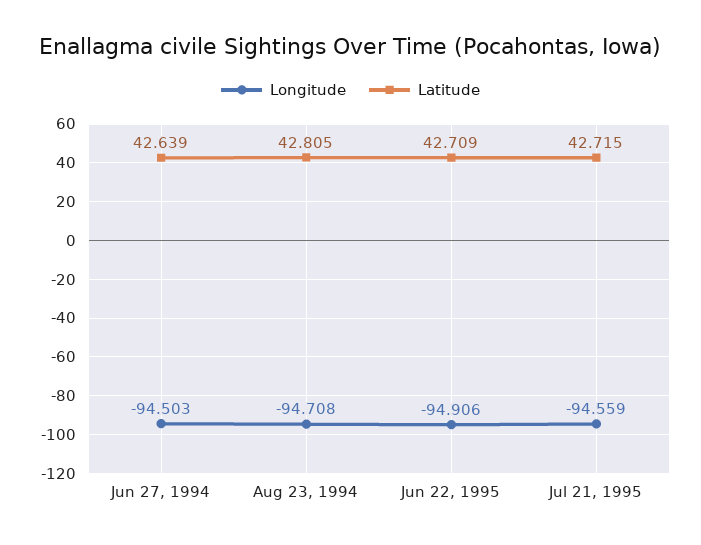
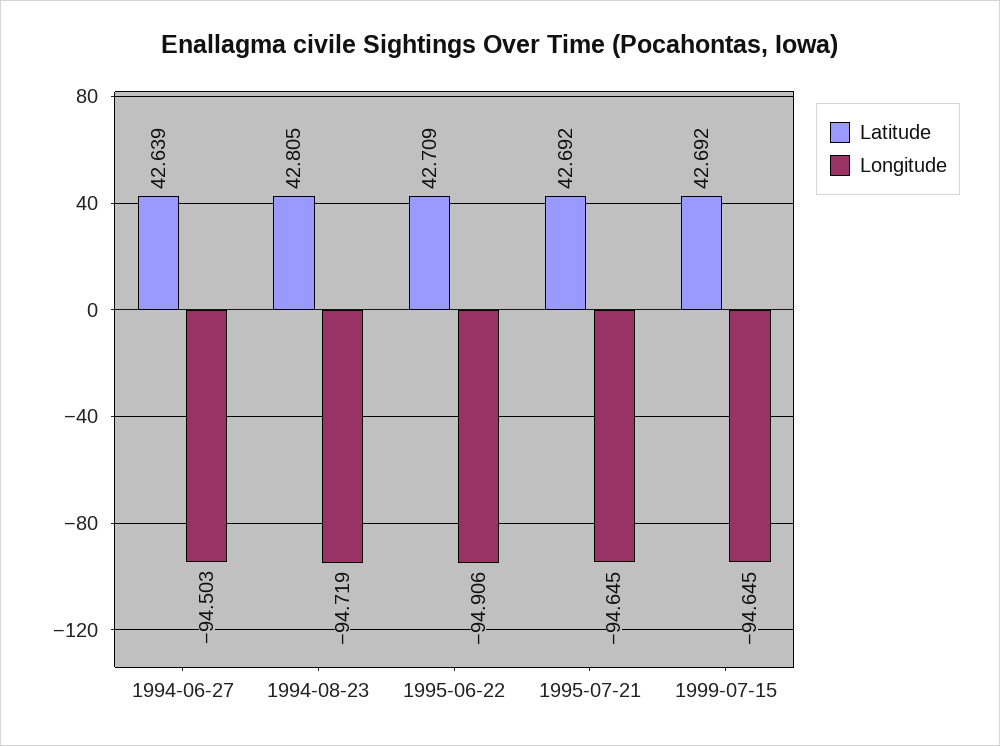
Longitude, Aug 23, 1994: -94.708 -> -94.719
Longitude, Jul 21, 1995: -94.559 -> -94.645
Latitude, Jul 21, 1995: 42.715 -> 42.692
Latitude, 1999-07-15: none -> 42.692
Longitude, 1999-07-15: none -> -94.645

